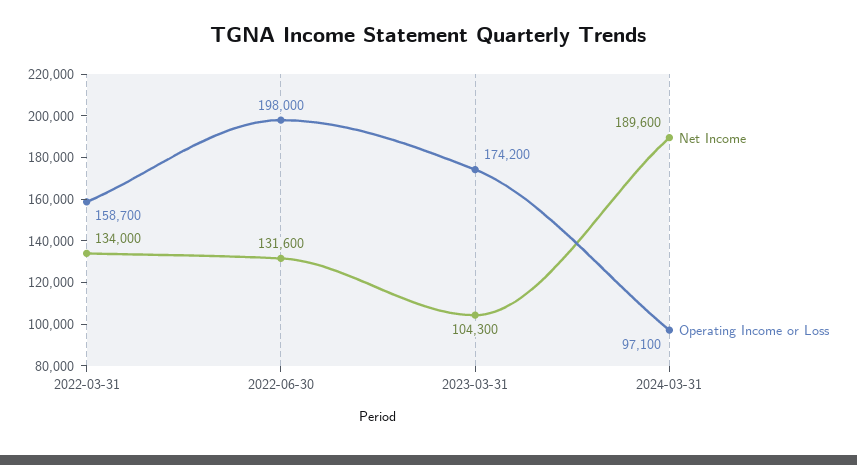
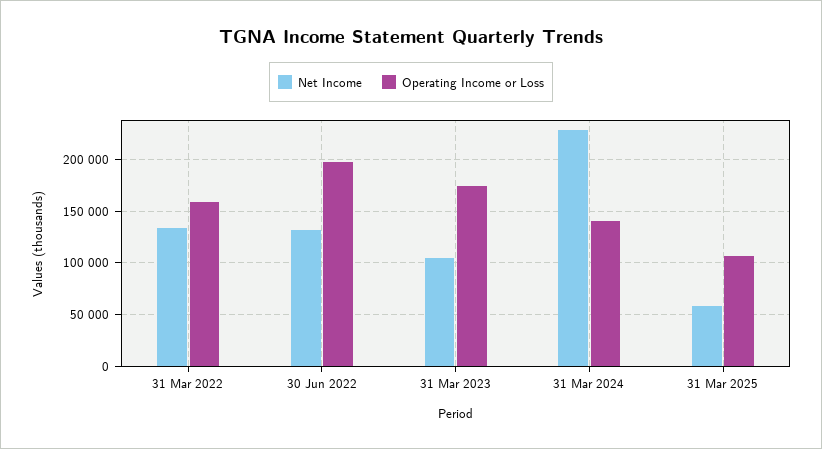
Net Income, 2024-03-31: 189600 -> 230000
Operating Income or Loss, 2024-03-31: 97100 -> 140000
Net Income, 31 Mar 2025: none -> 60000
Operating Income or Loss, 31 Mar 2025: none -> 110000

